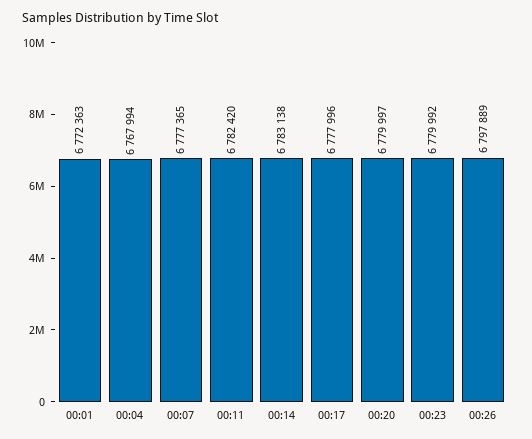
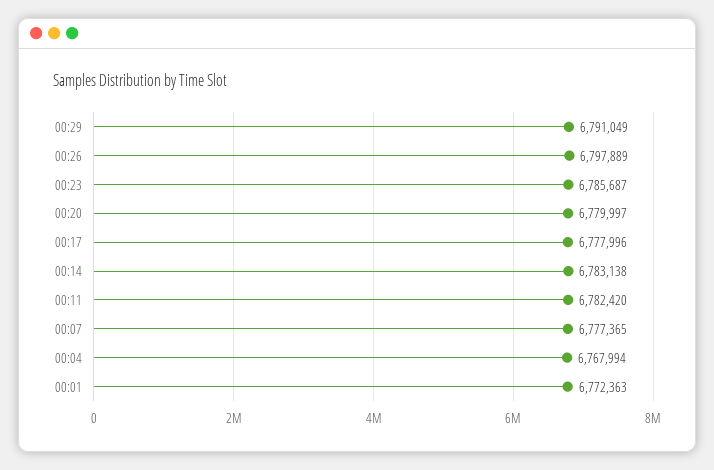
00:23: 6779992 -> 6785687
00:29: none -> 6791049

